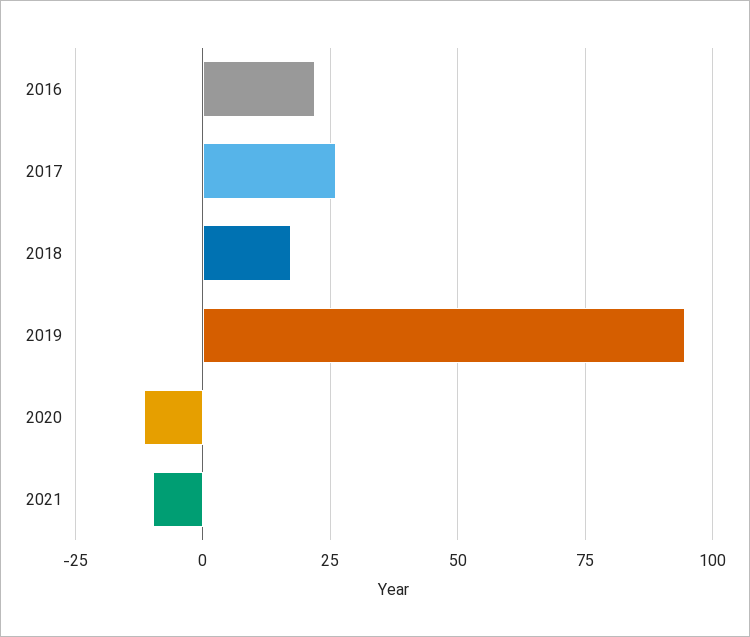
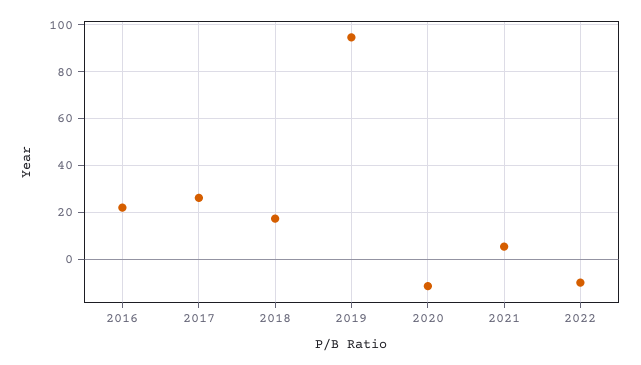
2021: -10 -> 5
2022: none -> -10

